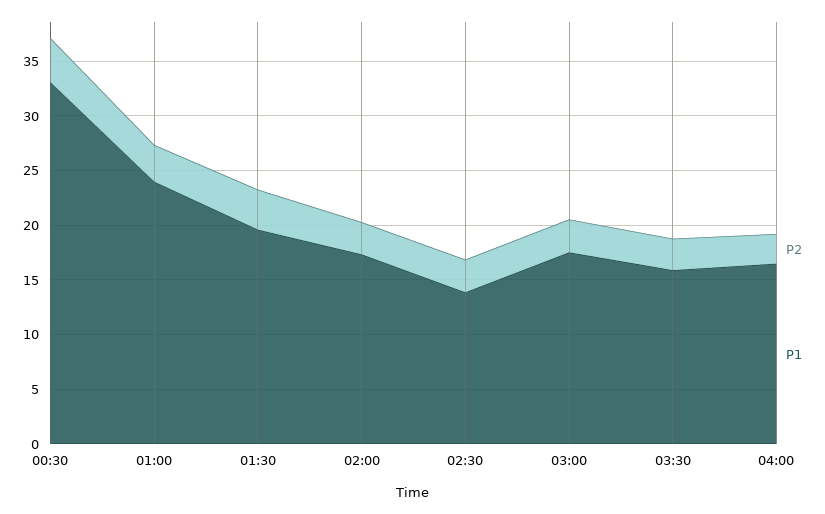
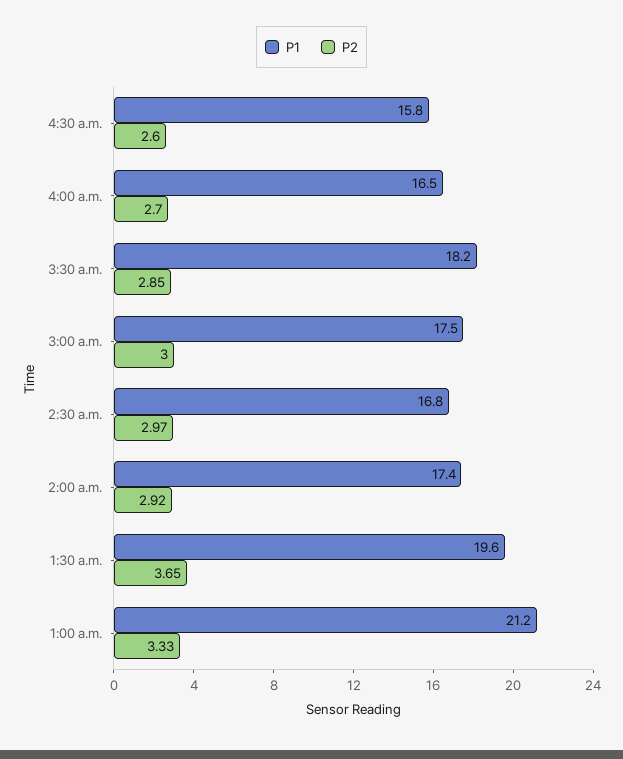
P2, 00:30: 4 -> none
P1, 00:30: 33 -> none
P1, 01:00: 24 -> 21.2
P1, 02:30: 14 -> 16.8
P1, 03:30: 16 -> 18.2
P1, 4:30 a.m.: none -> 15.8
P2, 4:30 a.m.: none -> 2.6

